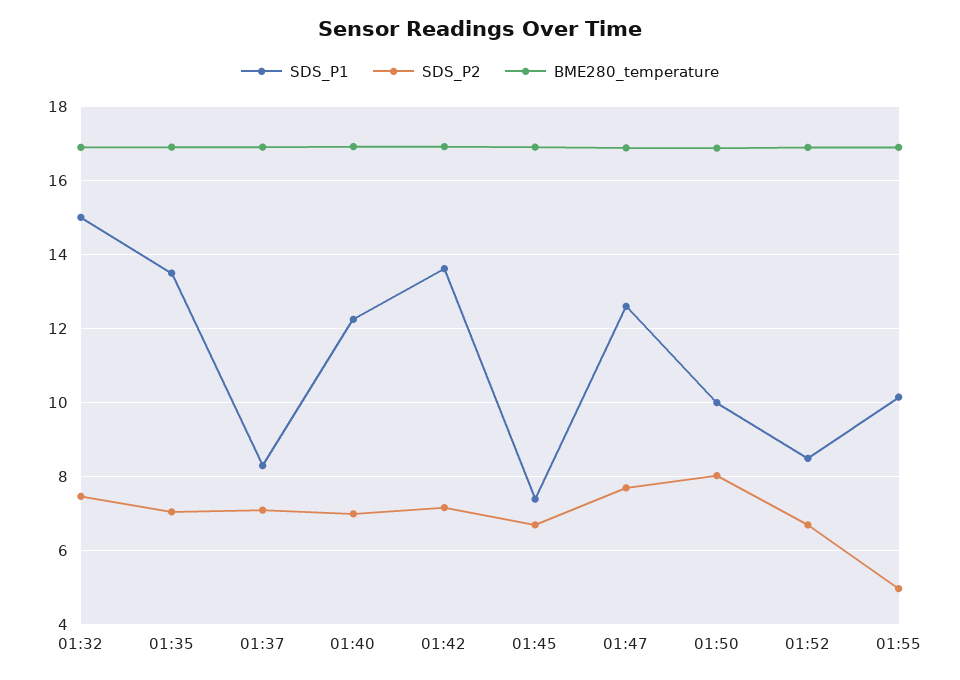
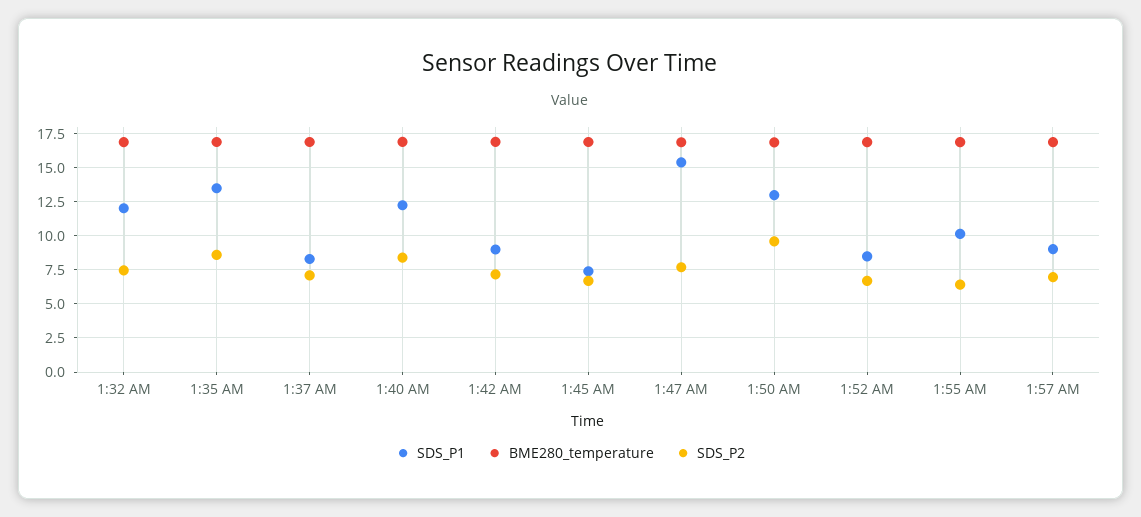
SDS_P1, 01:32: 15 -> 12
SDS_P2, 01:35: 7 -> 8.5
SDS_P2, 01:40: 7 -> 8.5
SDS_P1, 01:42: 13.6 -> 9
SDS_P1, 01:47: 12.6 -> 15.5
SDS_P1, 01:50: 10 -> 13
SDS_P2, 01:50: 8 -> 9.5
SDS_P2, 01:55: 5 -> 6.5
SDS_P1, 1:57 AM: none -> 9
BME280_temperature, 1:57 AM: none -> 17
SDS_P2, 1:57 AM: none -> 7

